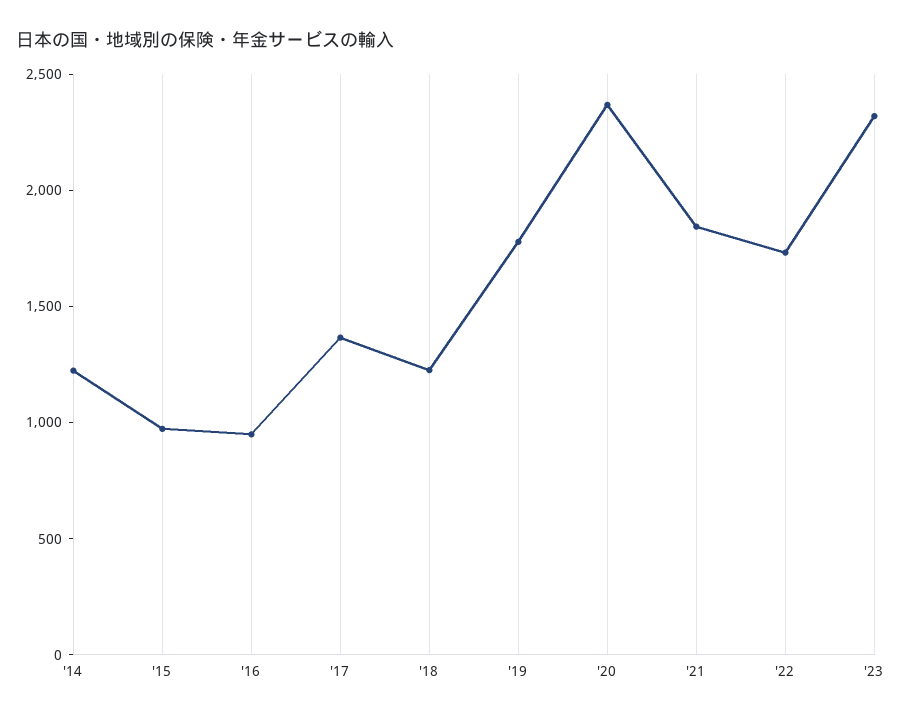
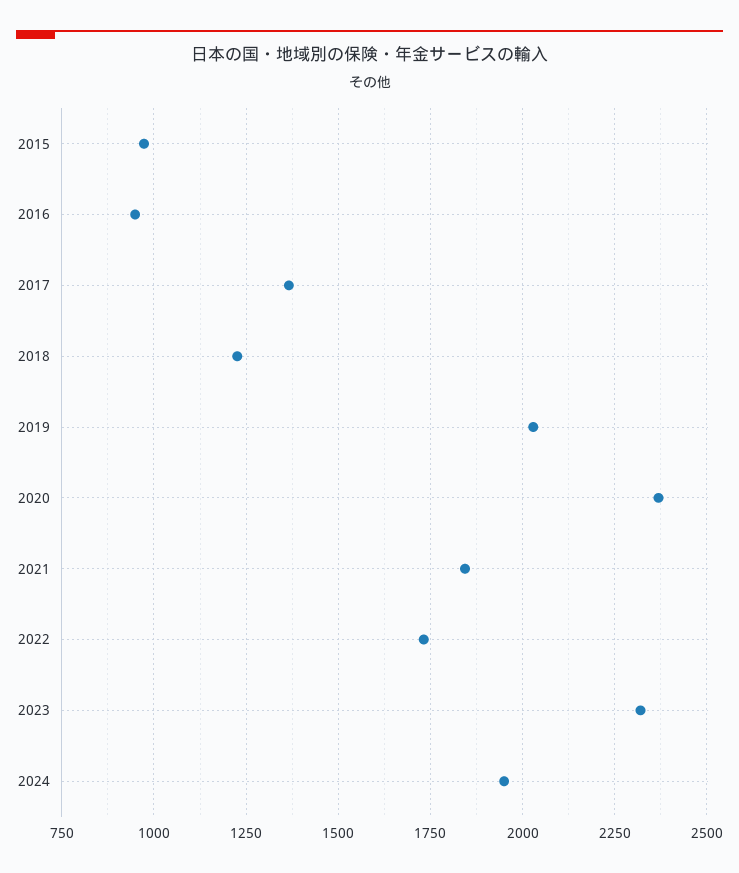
'14: 1200 -> none
'19: 1800 -> 2025
2024: none -> 1950

